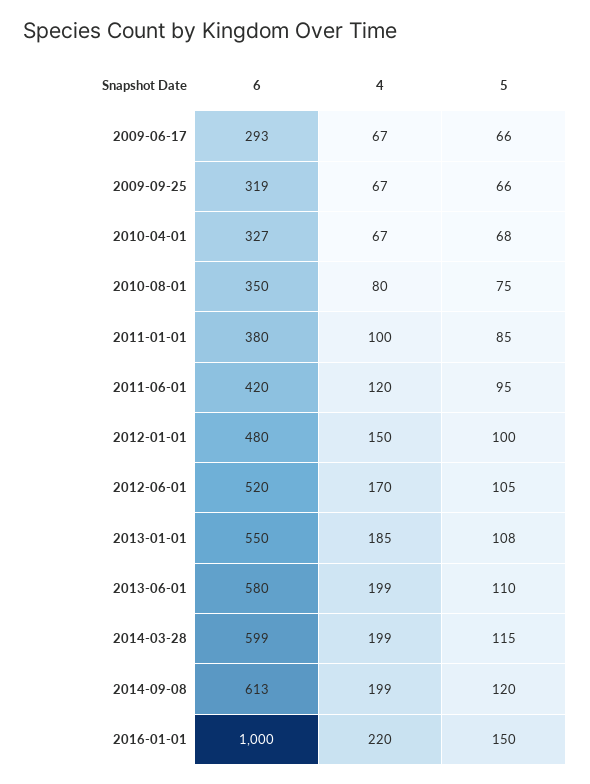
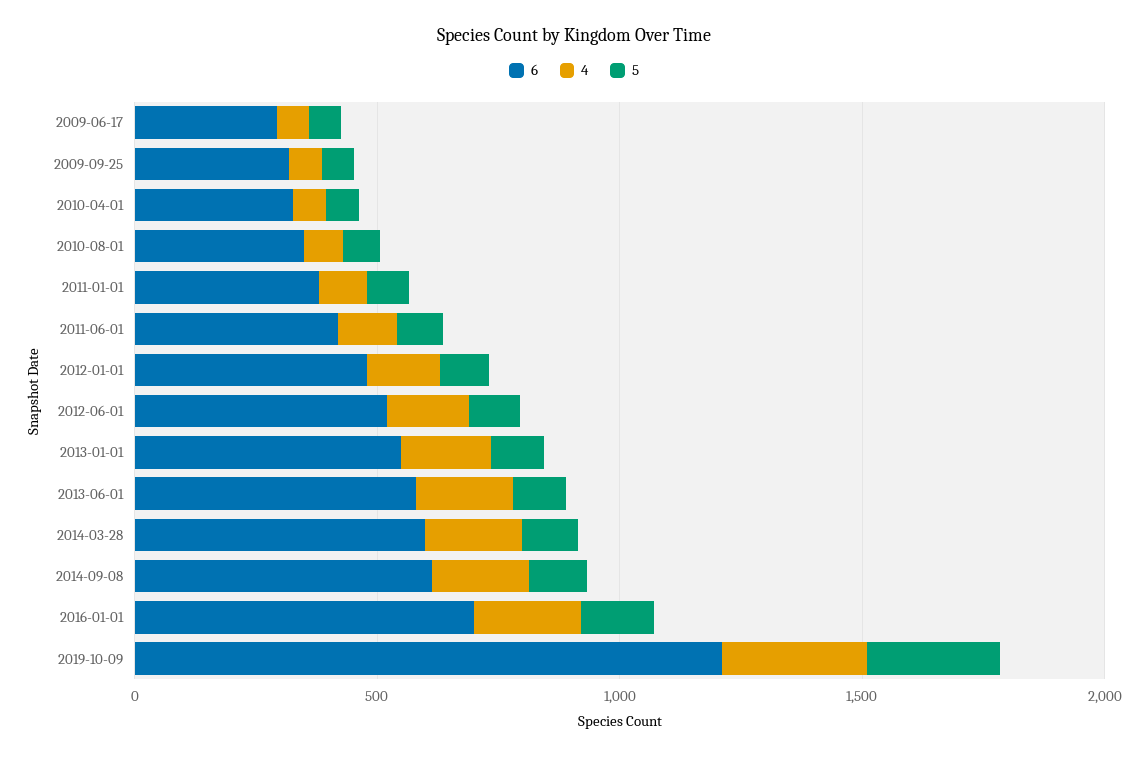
6, 2016-01-01: 1000 -> 700
6, 2019-10-09: none -> 1200
4, 2019-10-09: none -> 300
5, 2019-10-09: none -> 300

